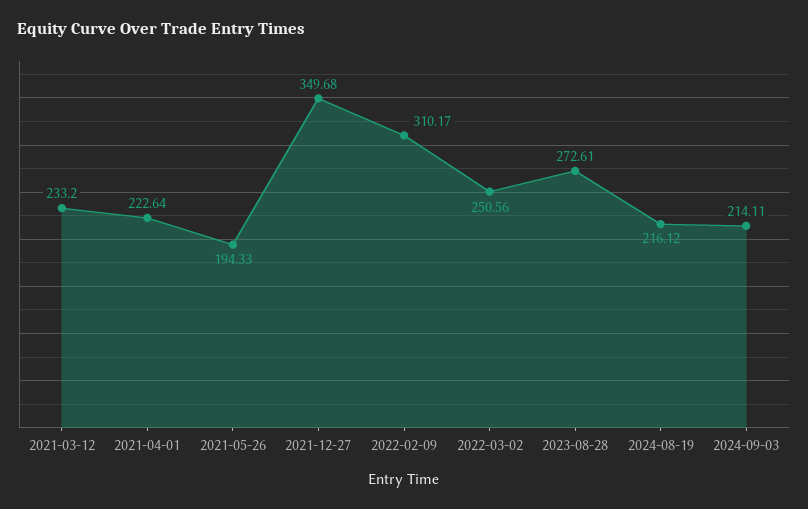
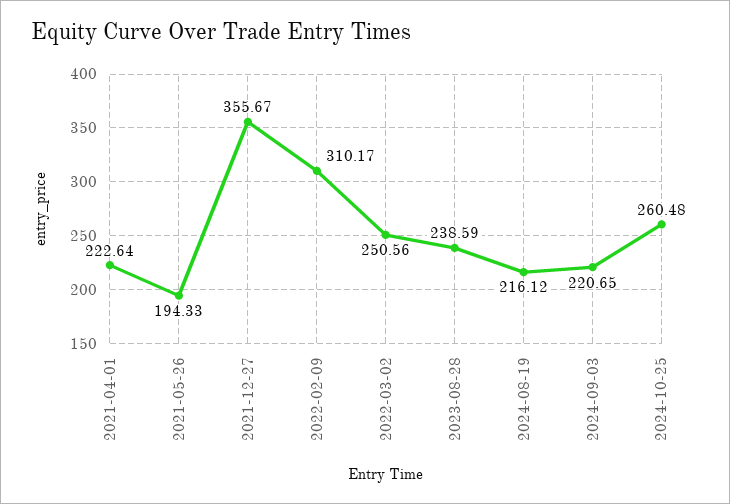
2021-03-12: 233.2 -> none
2021-12-27: 349.68 -> 355.67
2023-08-28: 272.61 -> 238.59
2024-09-03: 214.11 -> 220.65
2024-10-25: none -> 260.48

